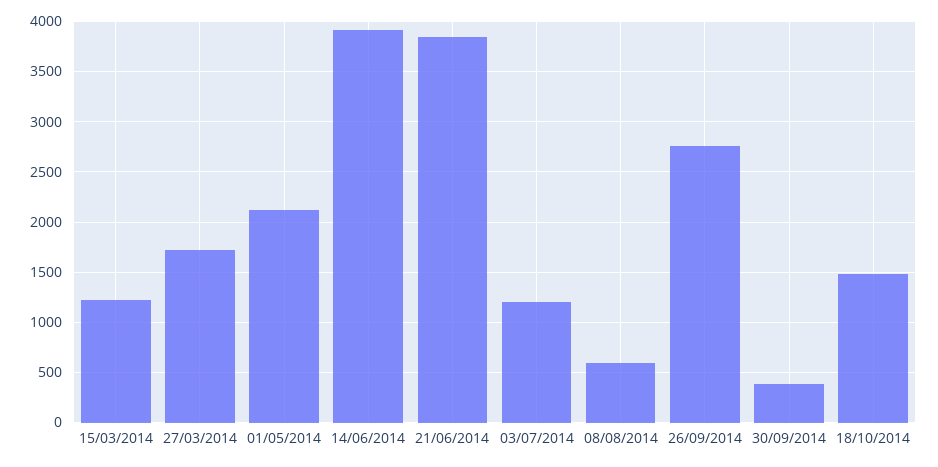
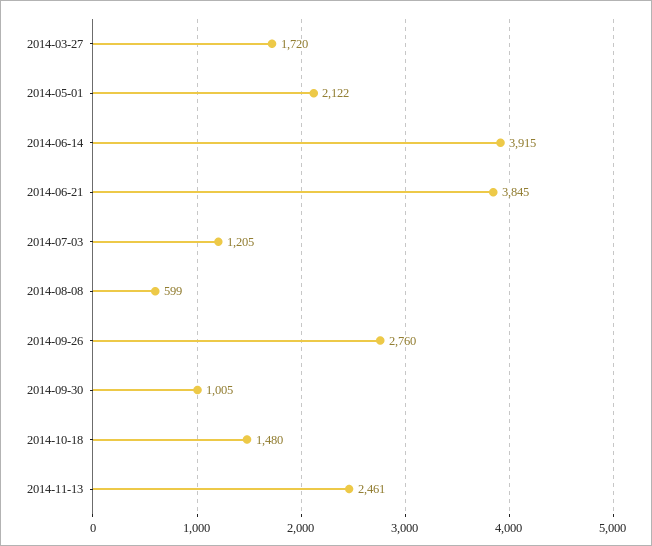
15/03/2014: 1200 -> none
30/09/2014: 400 -> 1005
2014-11-13: none -> 2461

